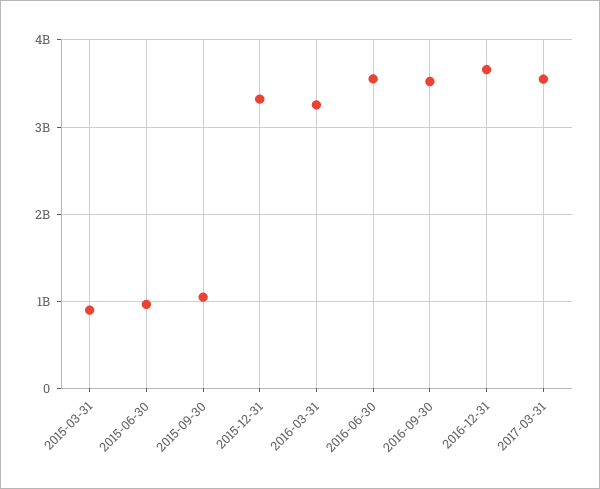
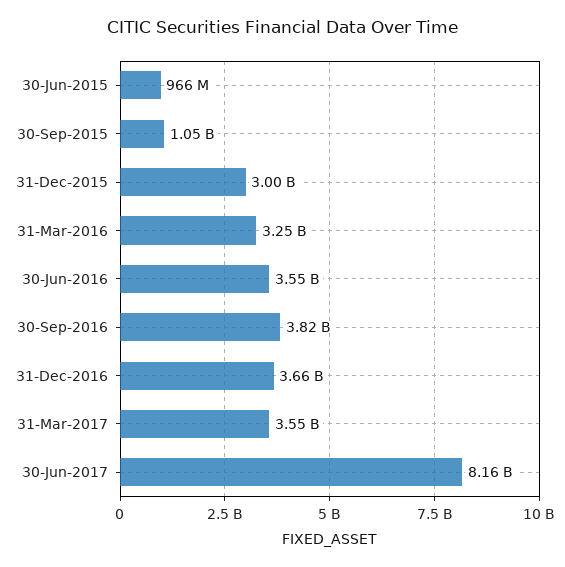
2015-03-31: 900000000 -> none
2015-12-31: 3300000000 -> 3000000000
2016-09-30: 3500000000 -> 3820000000
30-Jun-2017: none -> 8160000000

